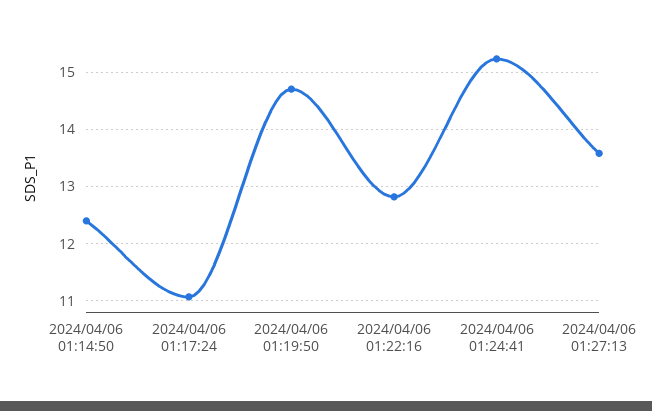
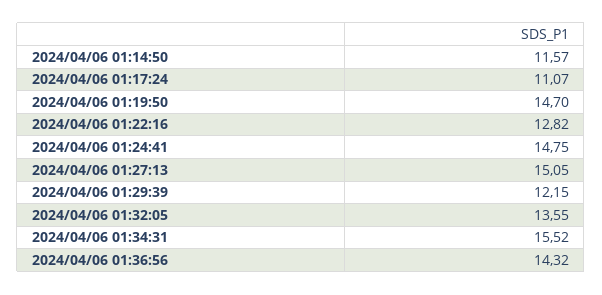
2024/04/06 01:14:50: 12.4 -> 11.57
2024/04/06 01:24:41: 15.2 -> 14.75
2024/04/06 01:27:13: 13.6 -> 15.05
2024/04/06 01:29:39: none -> 12.15
2024/04/06 01:32:05: none -> 13.55
2024/04/06 01:34:31: none -> 15.52
2024/04/06 01:36:56: none -> 14.32

